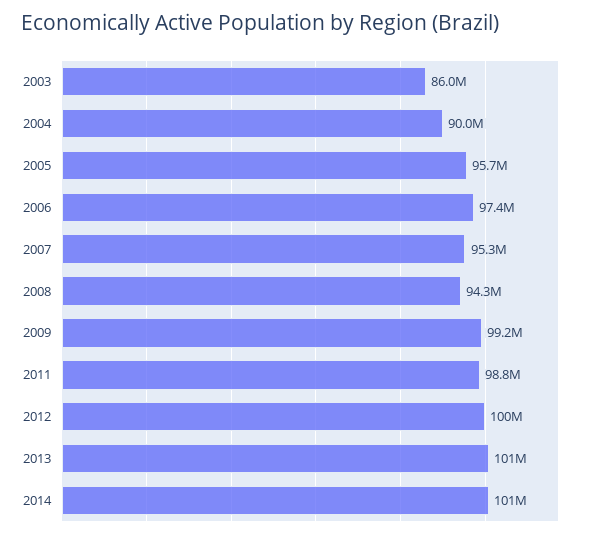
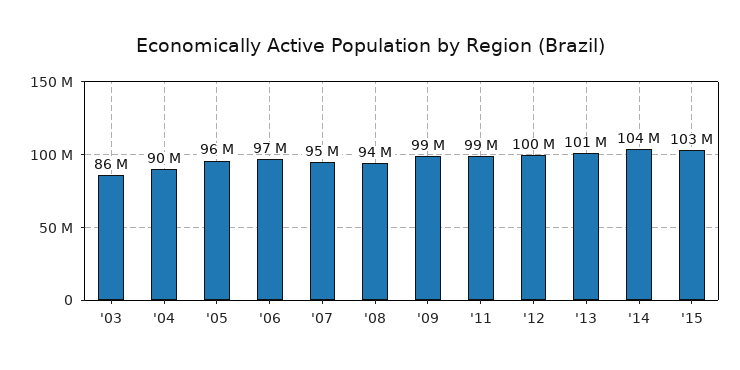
2014: 101000000 -> 104000000
'15: none -> 103000000

